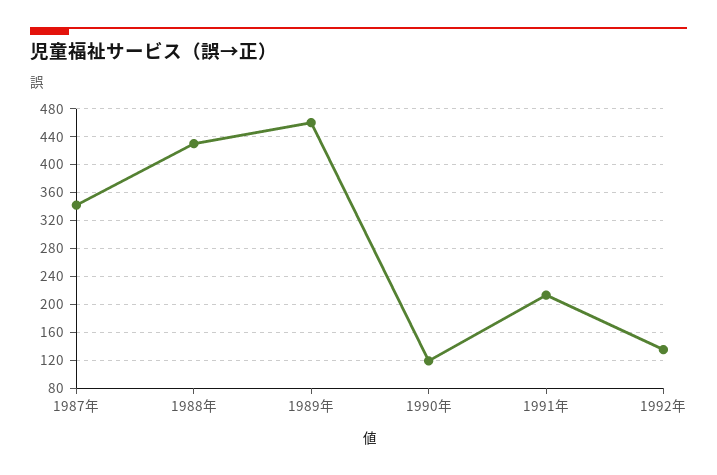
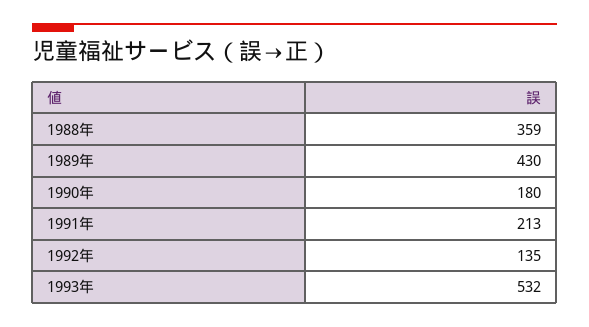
1987年: 340 -> none
1988年: 430 -> 359
1989年: 460 -> 430
1990年: 120 -> 180
1993年: none -> 532

